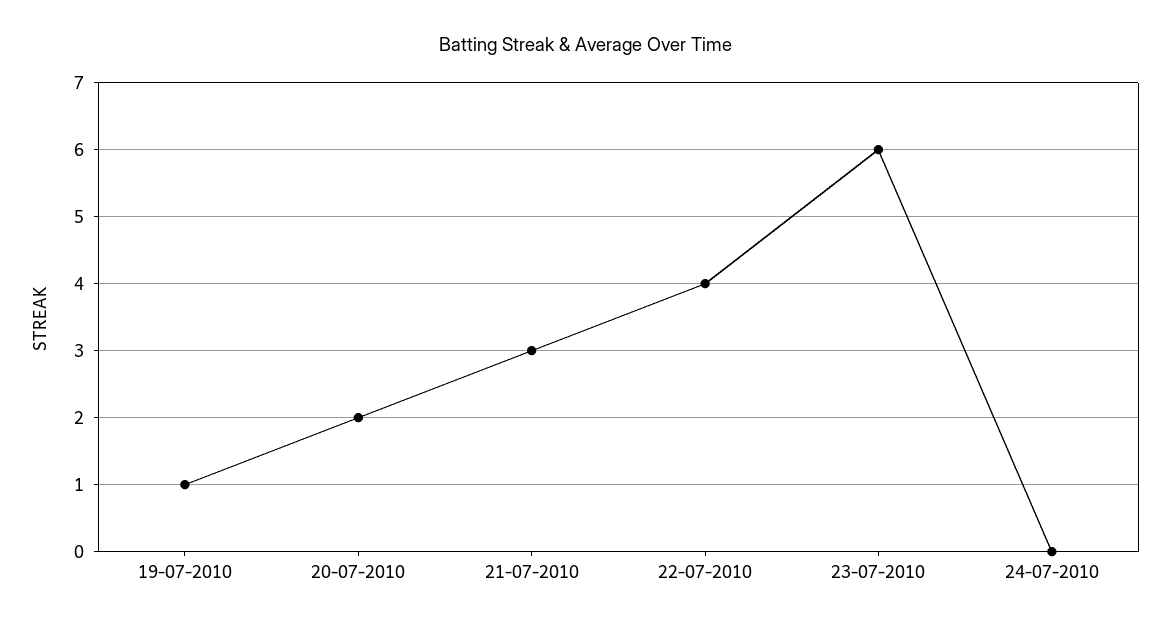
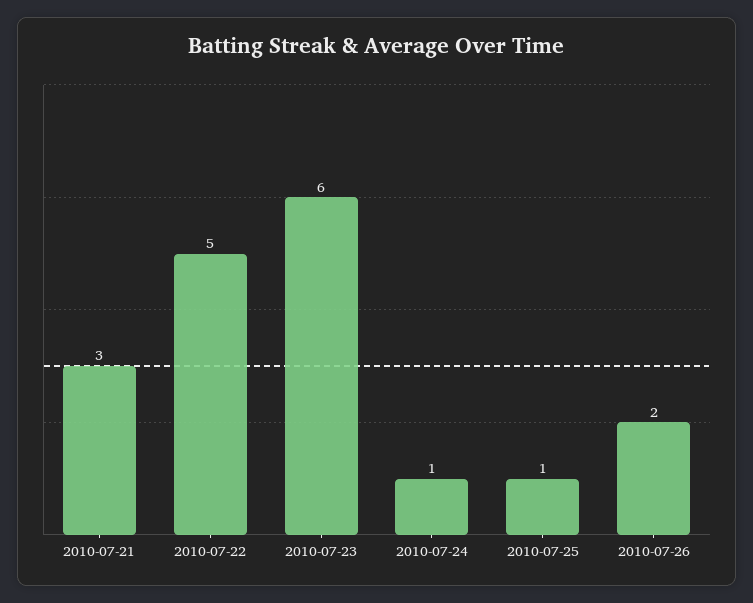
19-07-2010: 1 -> none
20-07-2010: 2 -> none
22-07-2010: 4 -> 5
24-07-2010: 0 -> 1
2010-07-25: none -> 1
2010-07-26: none -> 2

